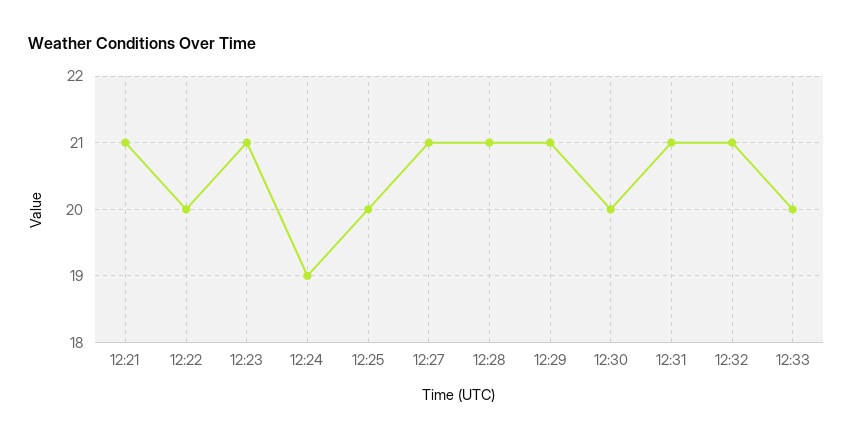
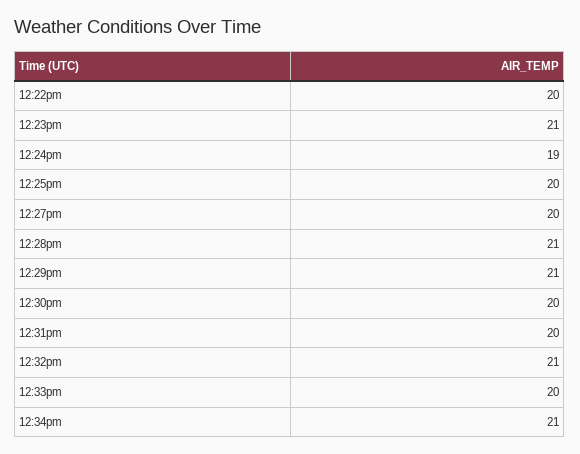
12:21: 21 -> none
12:27: 21 -> 20
12:31: 21 -> 20
12:34pm: none -> 21

